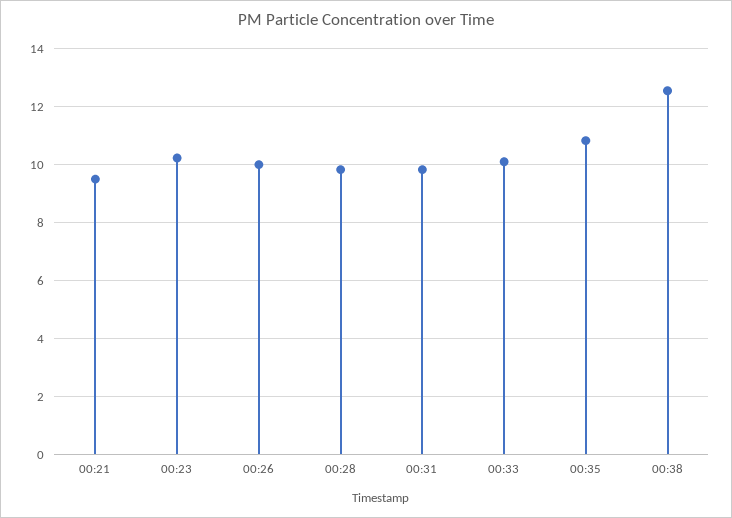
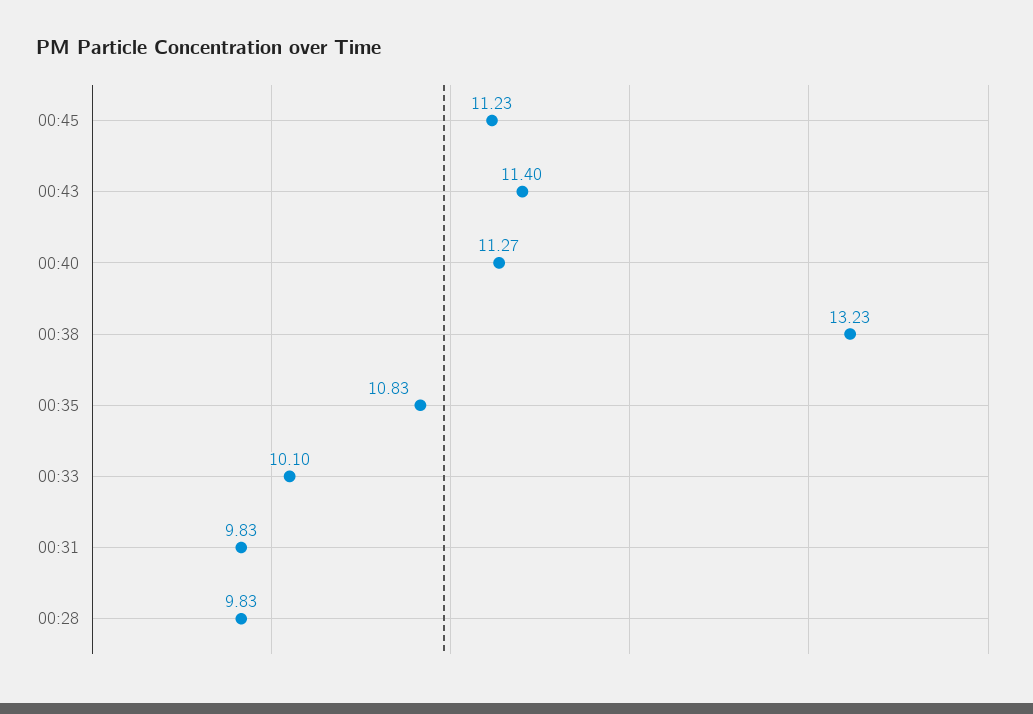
00:21: 9.5 -> none
00:23: 10.25 -> none
00:26: 10 -> none
00:38: 12.5 -> 13.23
00:45: none -> 11.23
00:43: none -> 11.4
00:40: none -> 11.27

